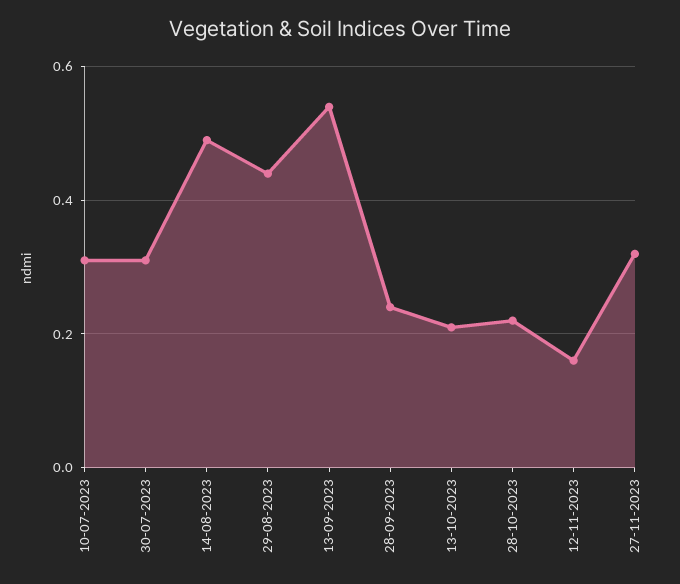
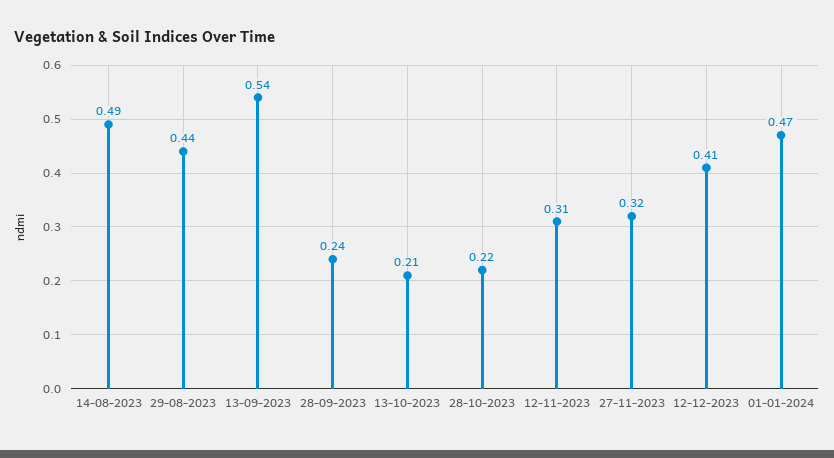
10-07-2023: 0.3 -> none
30-07-2023: 0.3 -> none
12-11-2023: 0.15 -> 0.31
12-12-2023: none -> 0.41
01-01-2024: none -> 0.47

